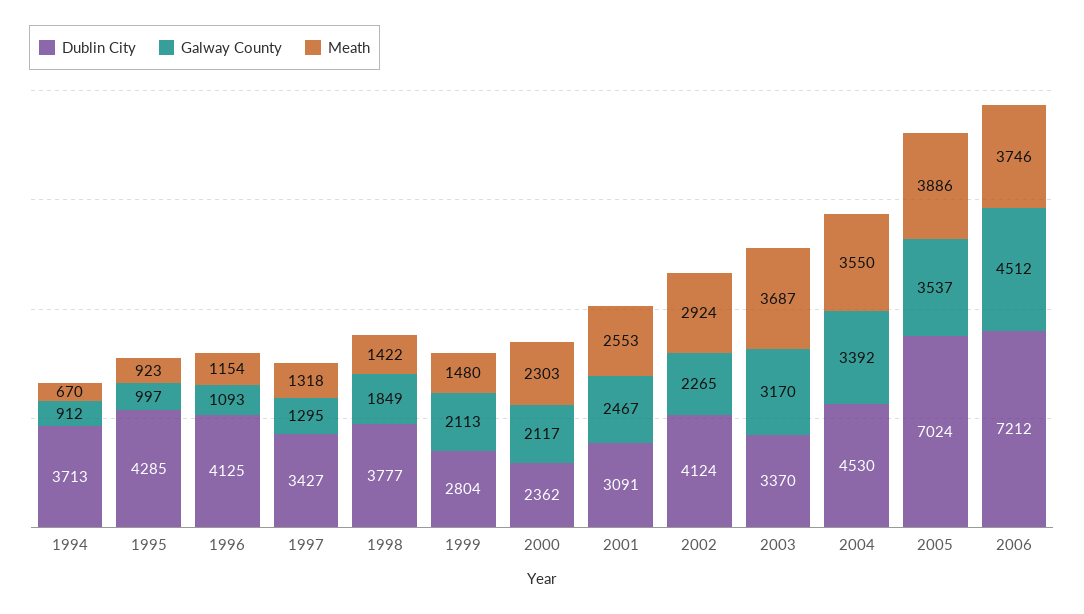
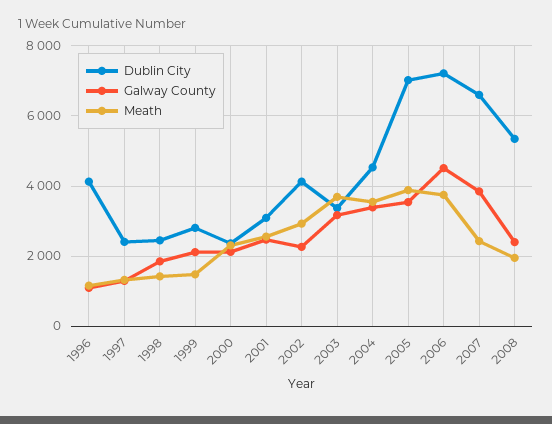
Dublin City, 1994: 3713 -> none
Galway County, 1994: 912 -> none
Meath, 1994: 670 -> none
Dublin City, 1995: 4285 -> none
Galway County, 1995: 997 -> none
Meath, 1995: 923 -> none
Dublin City, 1997: 3427 -> 2400
Dublin City, 1998: 3777 -> 2400
Dublin City, 2007: none -> 6600
Galway County, 2007: none -> 3800
Meath, 2007: none -> 2400
Dublin City, 2008: none -> 5400
Galway County, 2008: none -> 2400
Meath, 2008: none -> 2000

